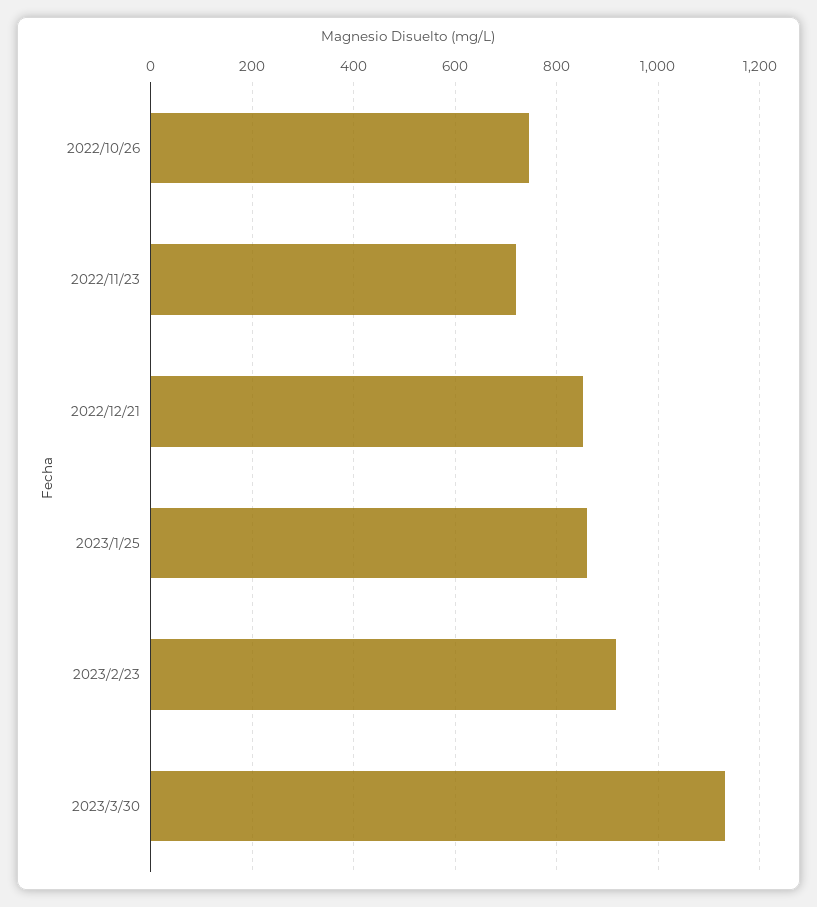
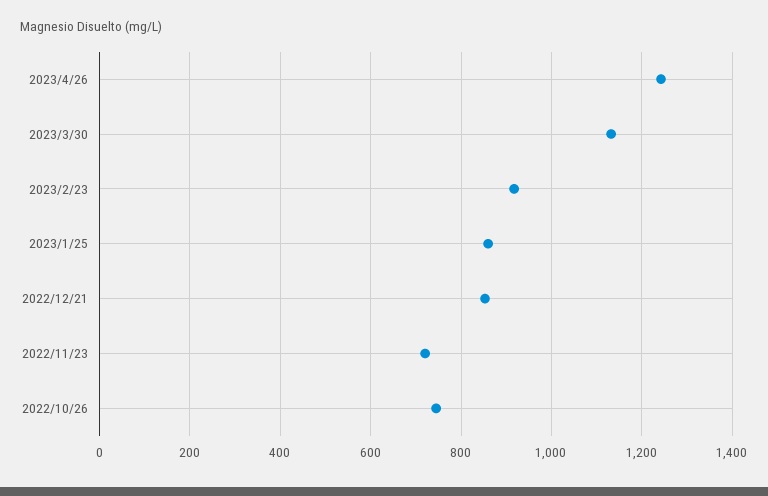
2023/4/26: none -> 1240

